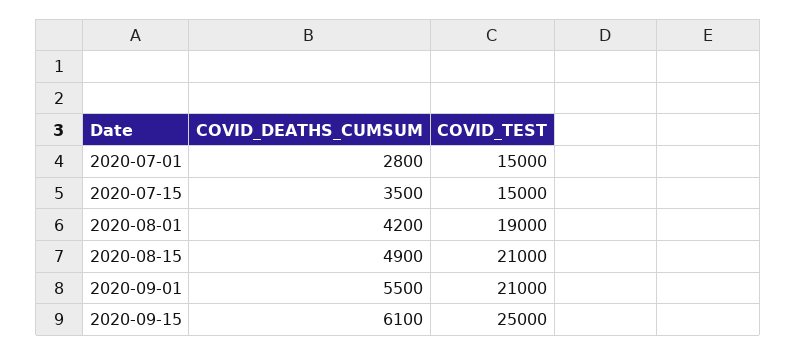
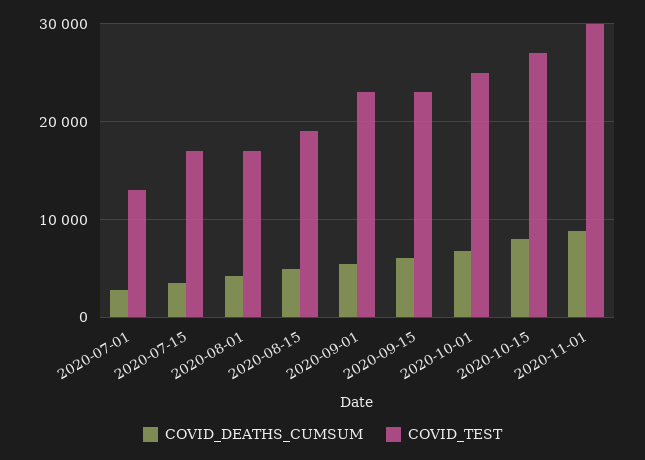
COVID_TEST, 2020-07-01: 15000 -> 13000
COVID_TEST, 2020-07-15: 15000 -> 17000
COVID_TEST, 2020-08-01: 19000 -> 17000
COVID_TEST, 2020-08-15: 21000 -> 19000
COVID_TEST, 2020-09-01: 21000 -> 23000
COVID_TEST, 2020-09-15: 25000 -> 23000
COVID_DEATHS_CUMSUM, 2020-10-01: none -> 7000
COVID_TEST, 2020-10-01: none -> 25000
COVID_DEATHS_CUMSUM, 2020-10-15: none -> 8000
COVID_TEST, 2020-10-15: none -> 27000
COVID_DEATHS_CUMSUM, 2020-11-01: none -> 9000
COVID_TEST, 2020-11-01: none -> 30000

